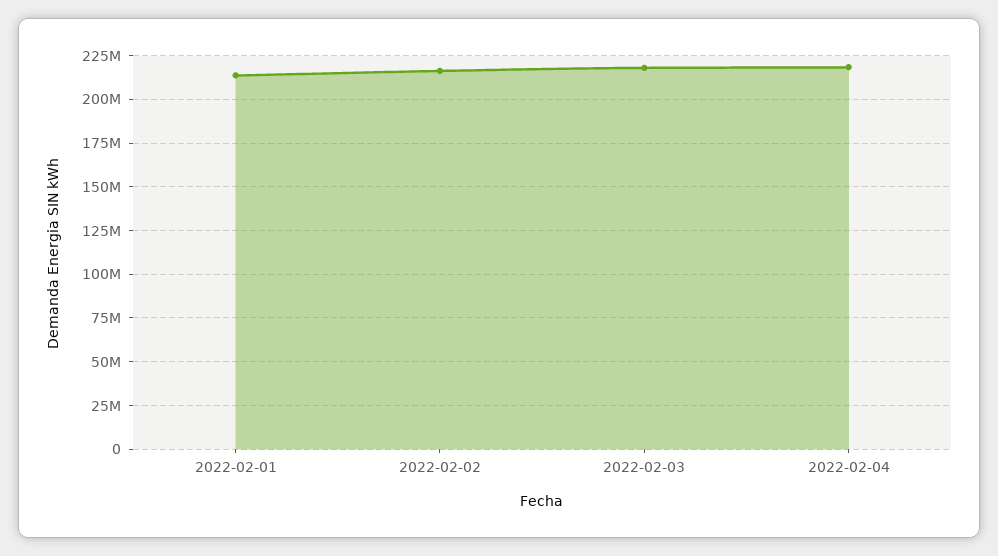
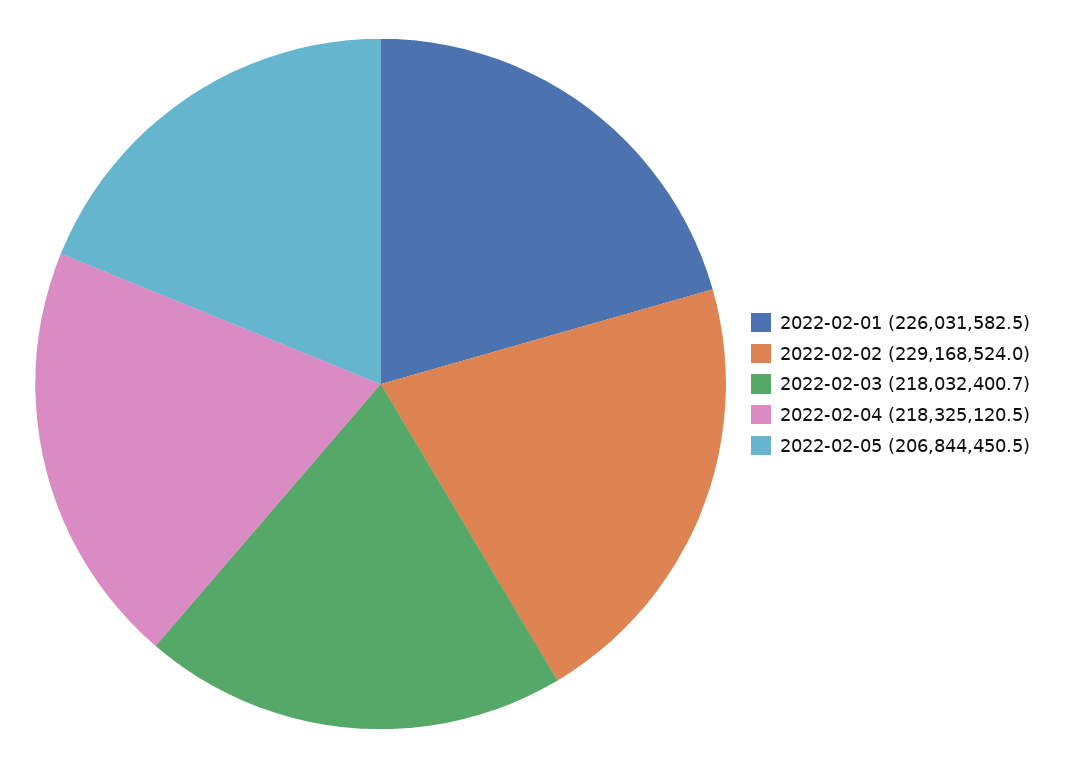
2022-02-01: 215000000 -> 226031582.5
2022-02-02: 215000000 -> 229168524
2022-02-05: none -> 206844450.5

